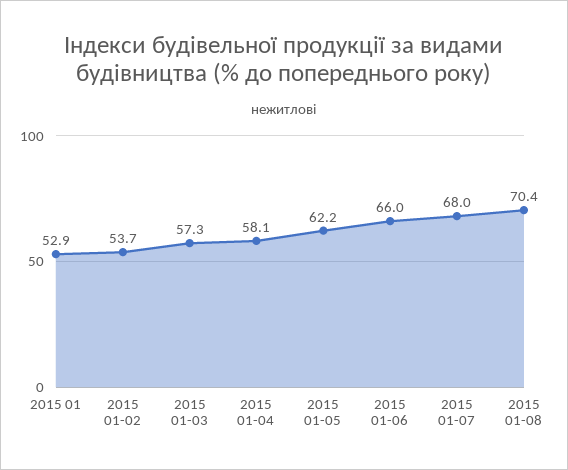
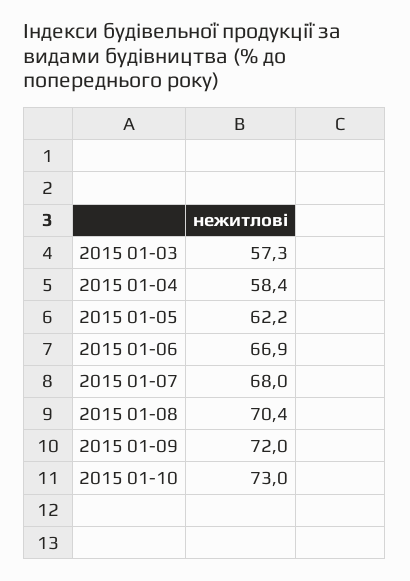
2015 01: 52.9 -> none
2015 01-02: 53.7 -> none
2015 01-04: 58.1 -> 58.4
2015 01-06: 66 -> 66.9
2015 01-09: none -> 72
2015 01-10: none -> 73

